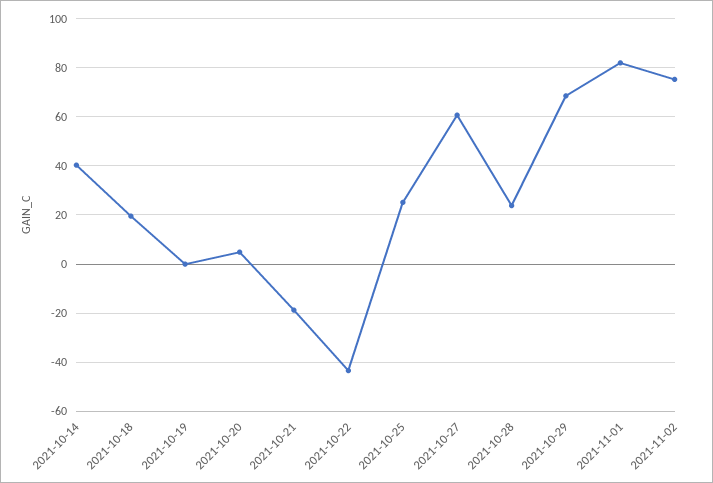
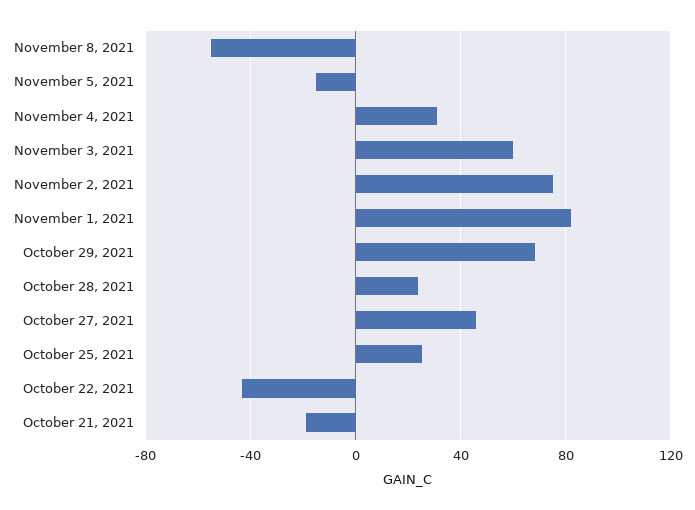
2021-10-14: 40 -> none
2021-10-18: 20 -> none
2021-10-19: 0 -> none
2021-10-20: 5 -> none
2021-10-27: 60 -> 45
November 8, 2021: none -> -55
November 5, 2021: none -> -15
November 4, 2021: none -> 30
November 3, 2021: none -> 60

